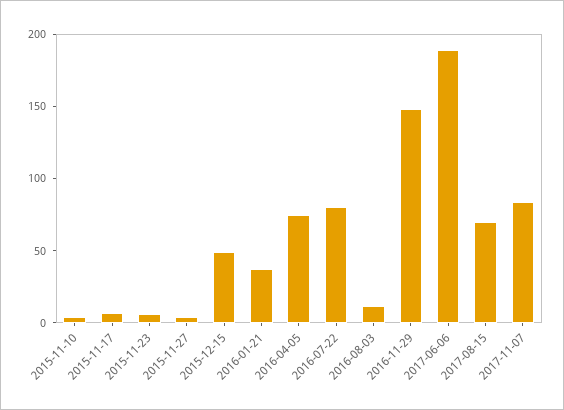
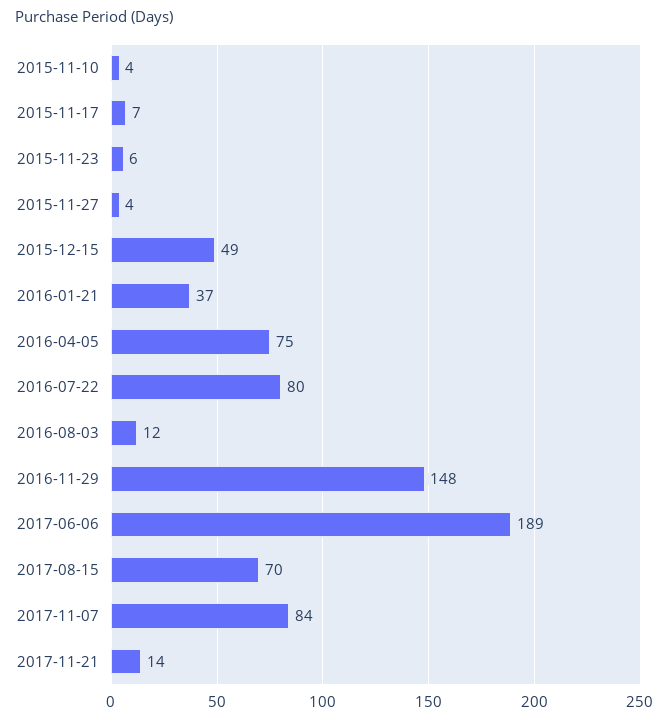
2017-11-21: none -> 14

